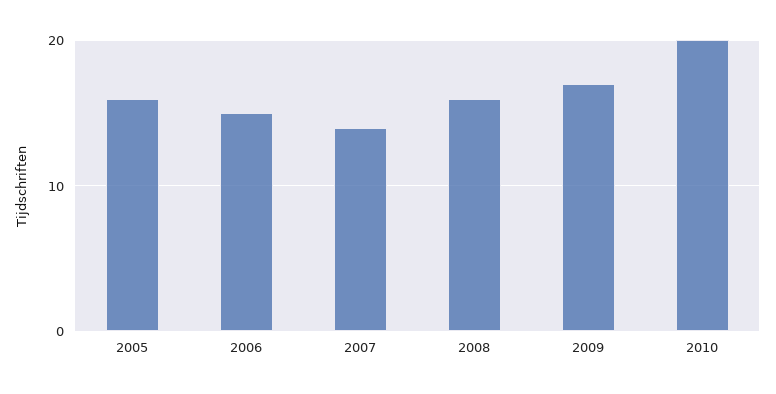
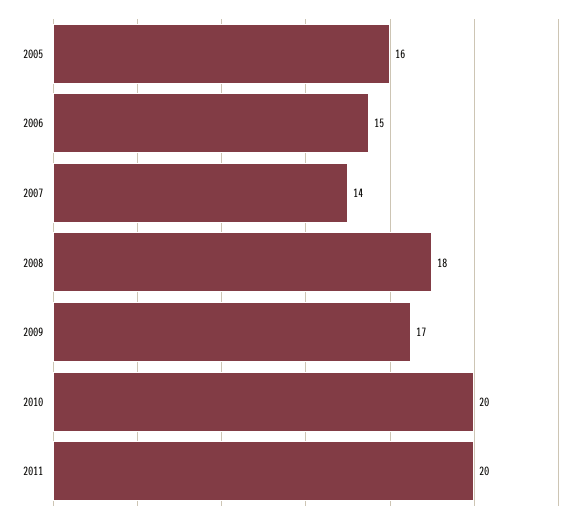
2008: 16 -> 18
2011: none -> 20

